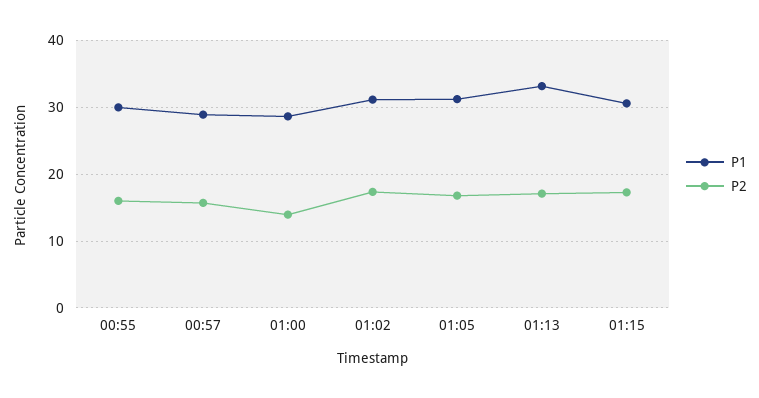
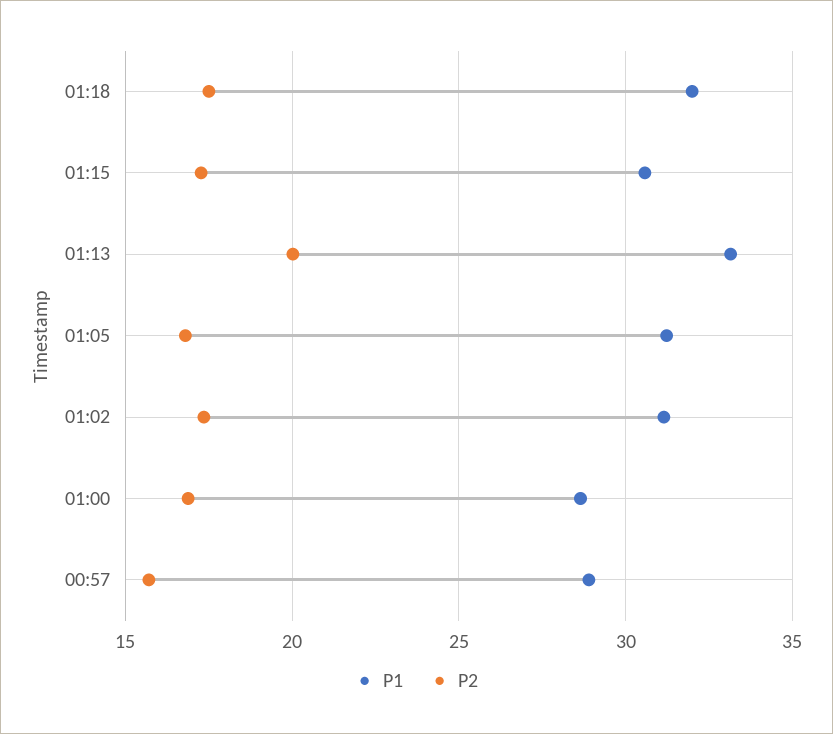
P1, 00:55: 30 -> none
P2, 00:55: 16 -> none
P2, 01:00: 14 -> 17
P2, 01:13: 17 -> 20
P1, 01:18: none -> 32
P2, 01:18: none -> 17.5

